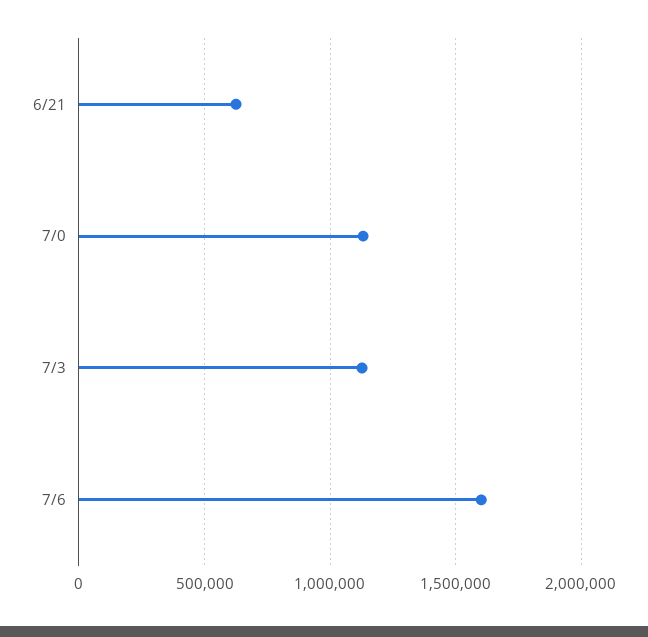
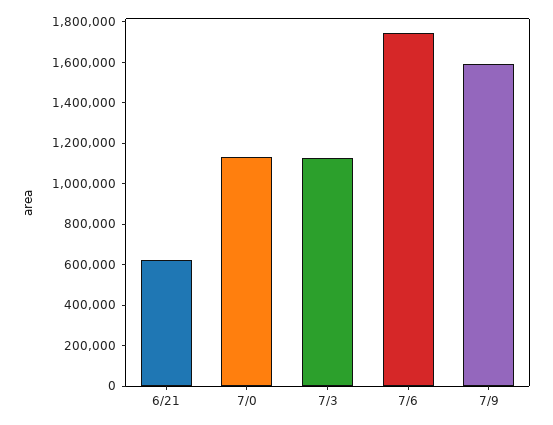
7/6: 1600000 -> 1750000
7/9: none -> 1600000

